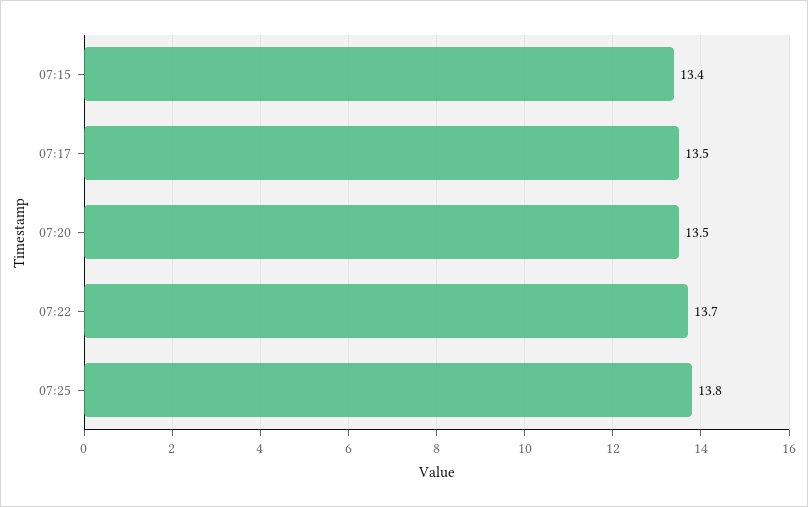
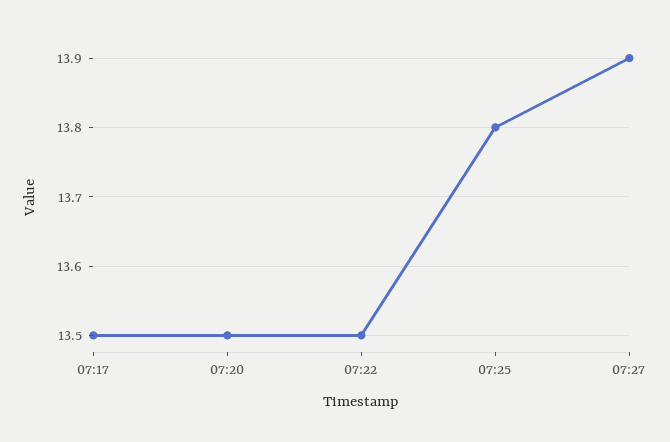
07:15: 13.4 -> none
07:22: 13.7 -> 13.5
07:27: none -> 13.9

